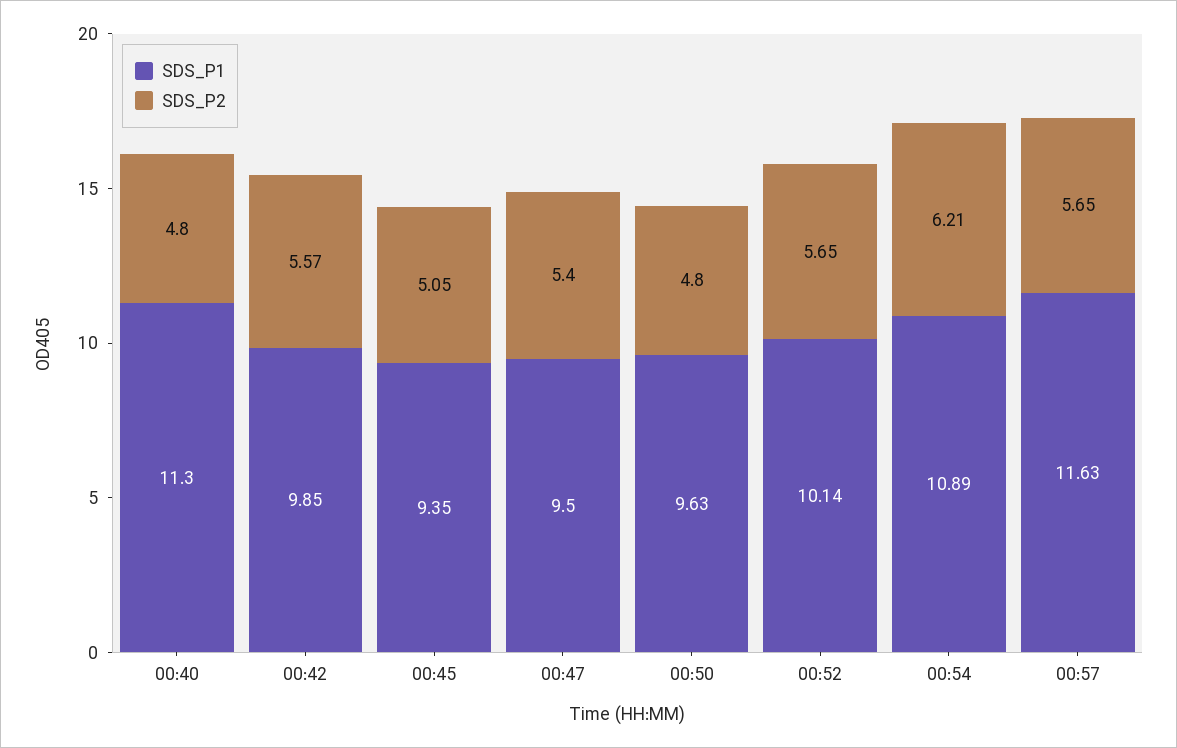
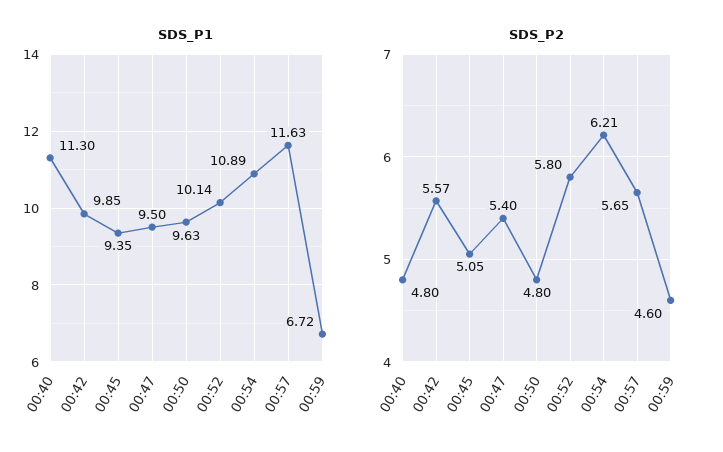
SDS_P2, 00:52: 5.65 -> 5.8
SDS_P1, 00:59: none -> 6.72
SDS_P2, 00:59: none -> 4.6

